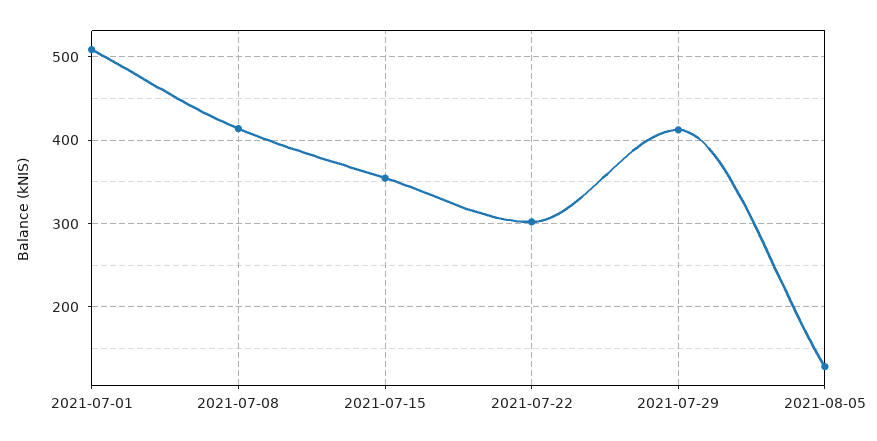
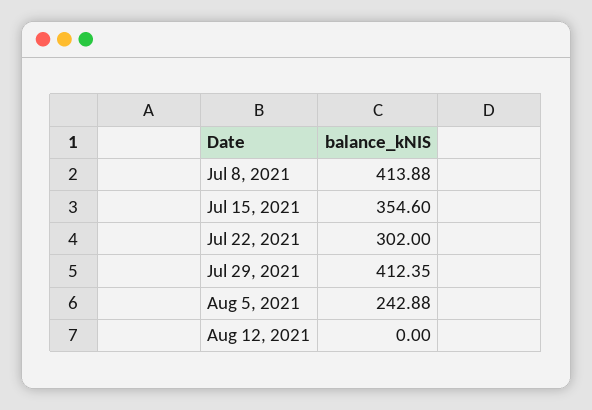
2021-07-01: 510 -> none
2021-08-05: 130 -> 242.88
Aug 12, 2021: none -> 0

